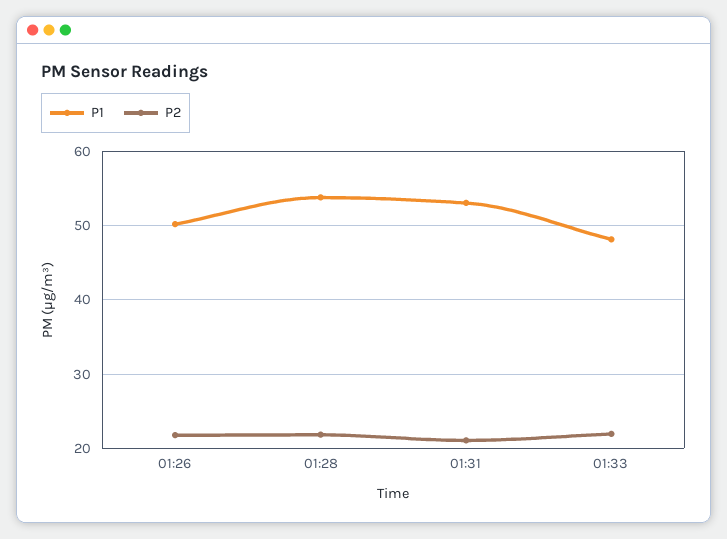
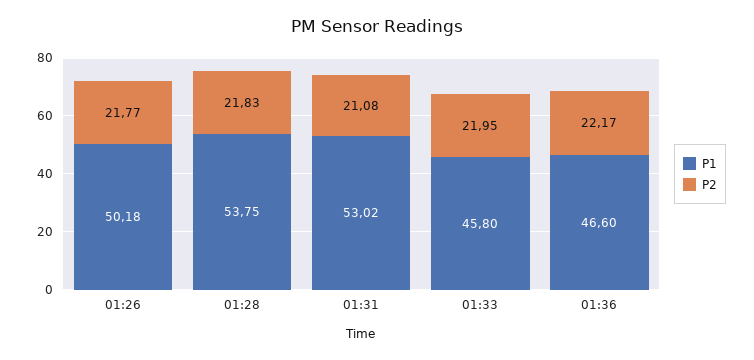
P1, 01:33: 48 -> 45.8
P1, 01:36: none -> 46.6
P2, 01:36: none -> 22.17

